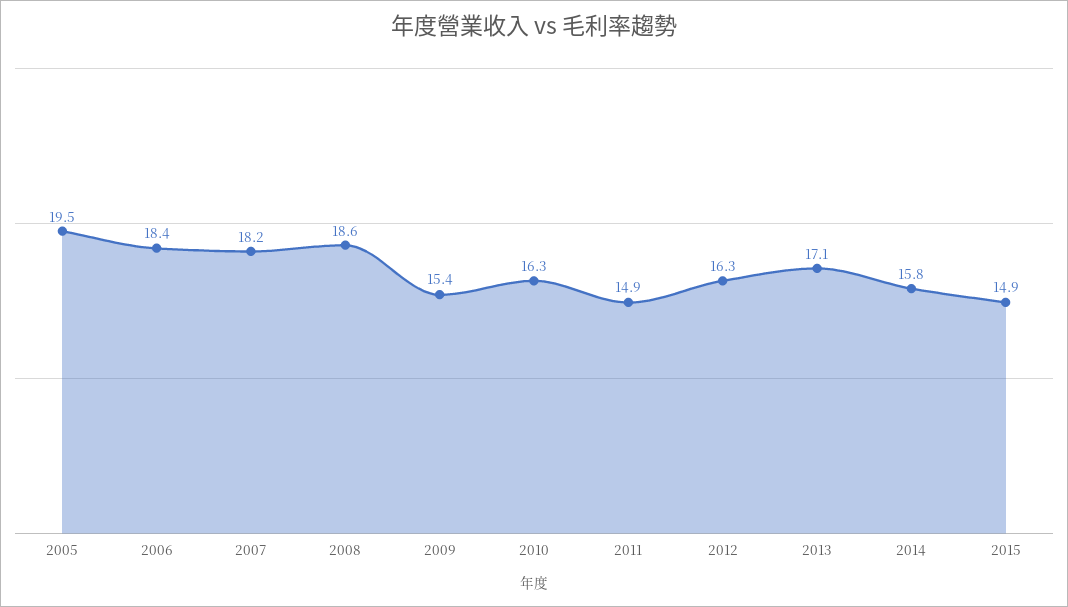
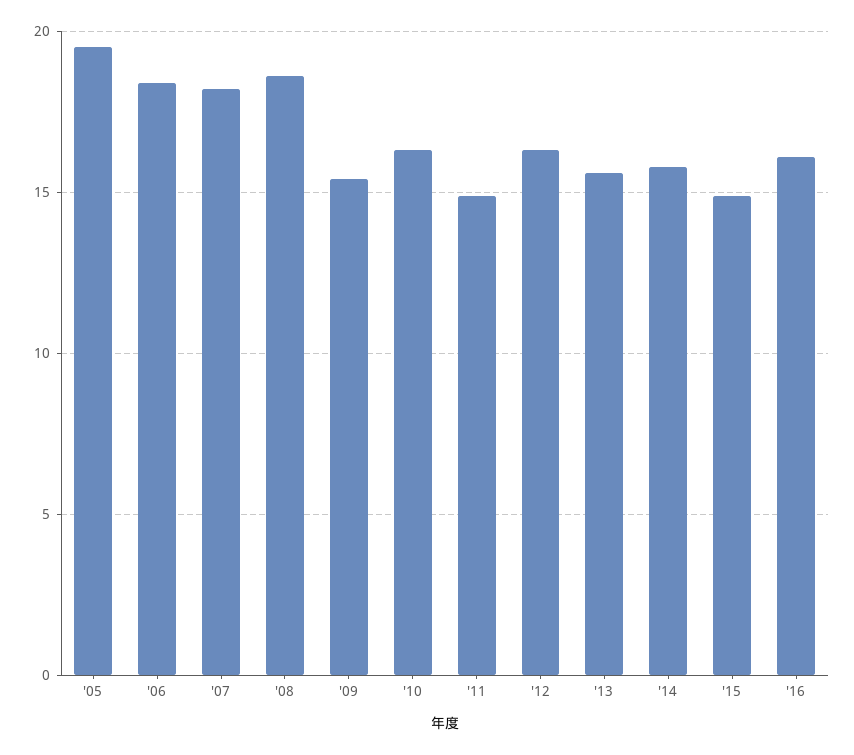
2013: 17.1 -> 15.5
'16: none -> 16

